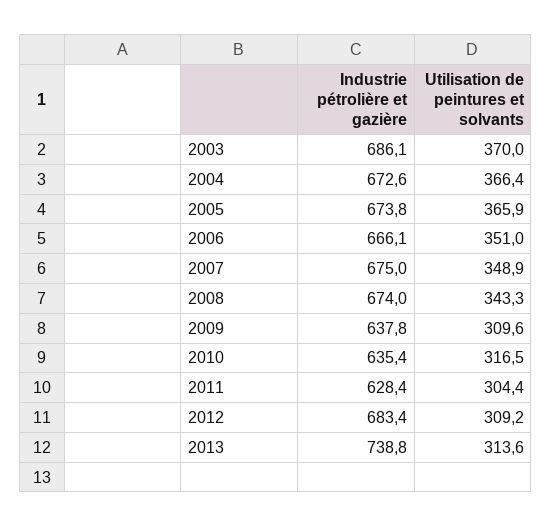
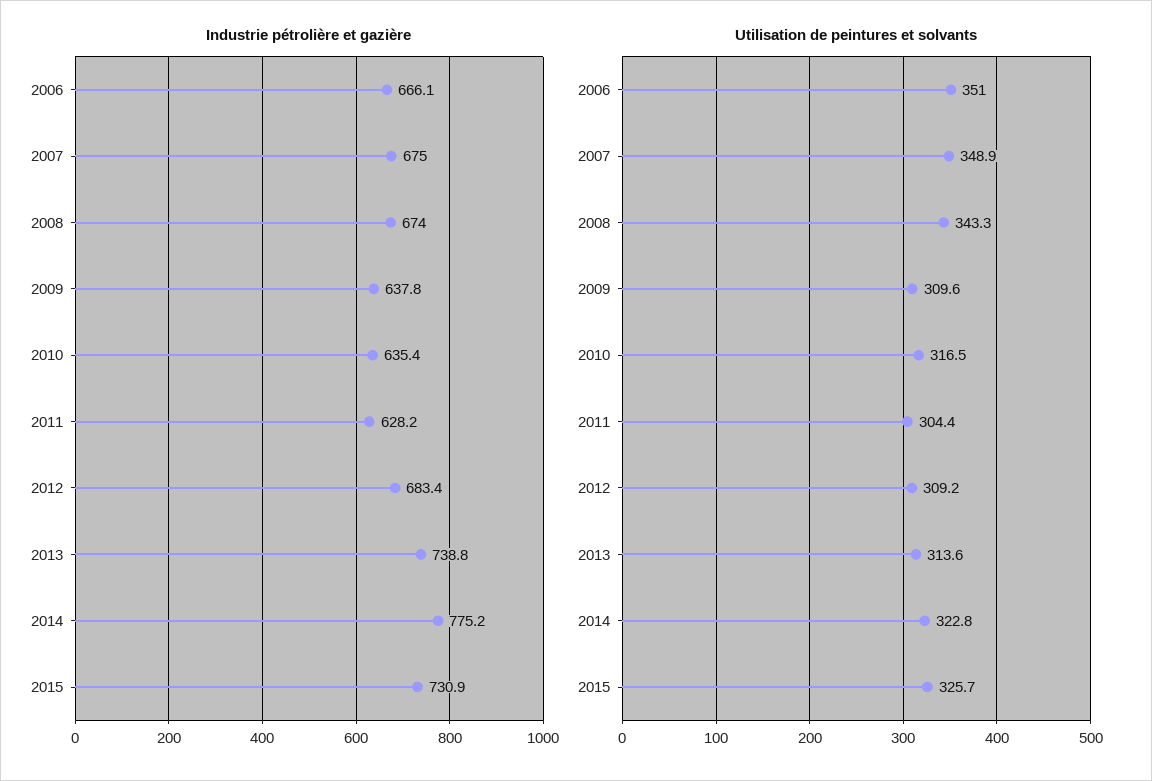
Industrie pétrolière et gazière, 2003: 686.1 -> none
Utilisation de peintures et solvants, 2003: 370 -> none
Industrie pétrolière et gazière, 2004: 672.6 -> none
Utilisation de peintures et solvants, 2004: 366.4 -> none
Industrie pétrolière et gazière, 2005: 673.8 -> none
Utilisation de peintures et solvants, 2005: 365.9 -> none
Industrie pétrolière et gazière, 2011: 628.4 -> 628.2
Industrie pétrolière et gazière, 2014: none -> 775.2
Industrie pétrolière et gazière, 2015: none -> 730.9
Utilisation de peintures et solvants, 2014: none -> 322.8
Utilisation de peintures et solvants, 2015: none -> 325.7

